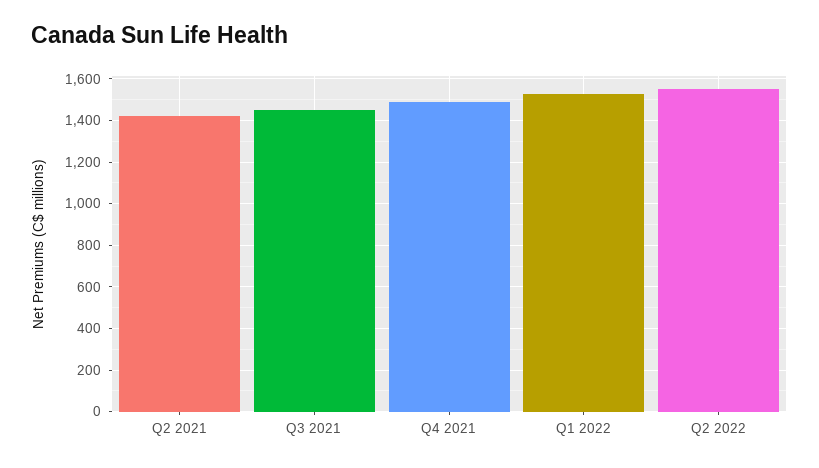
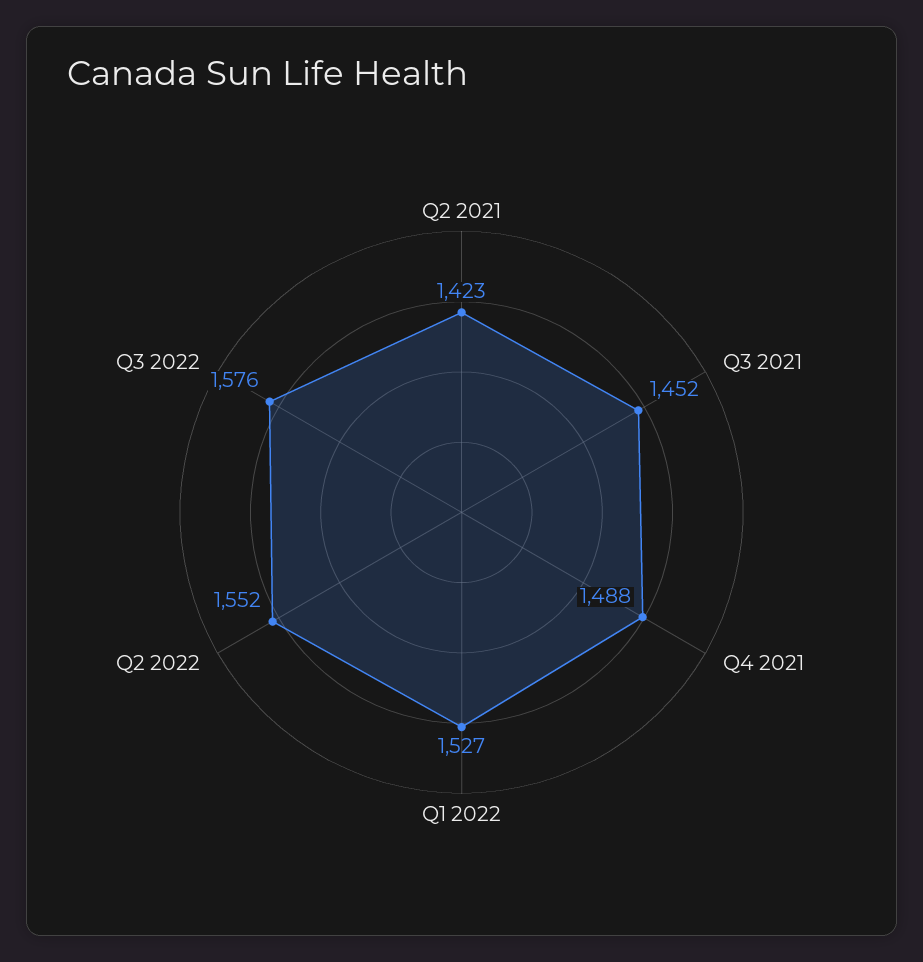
Q3 2022: none -> 1576

